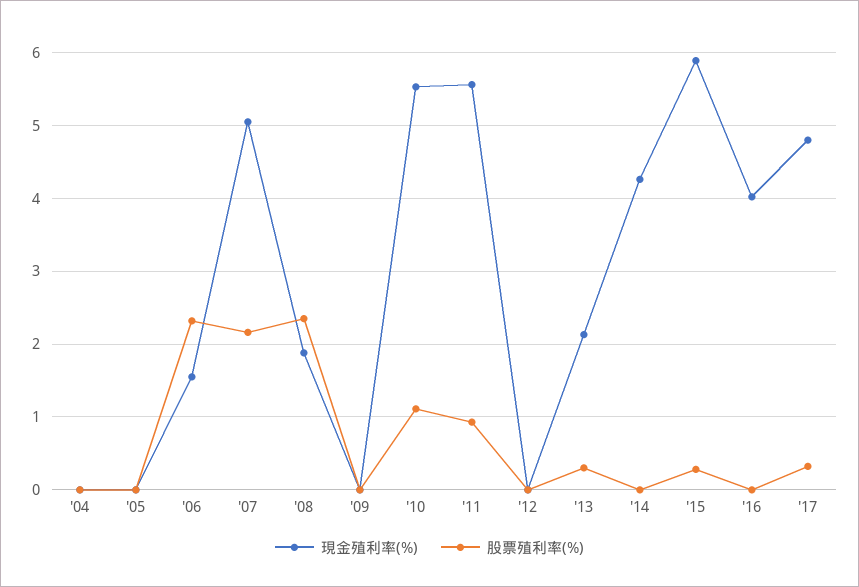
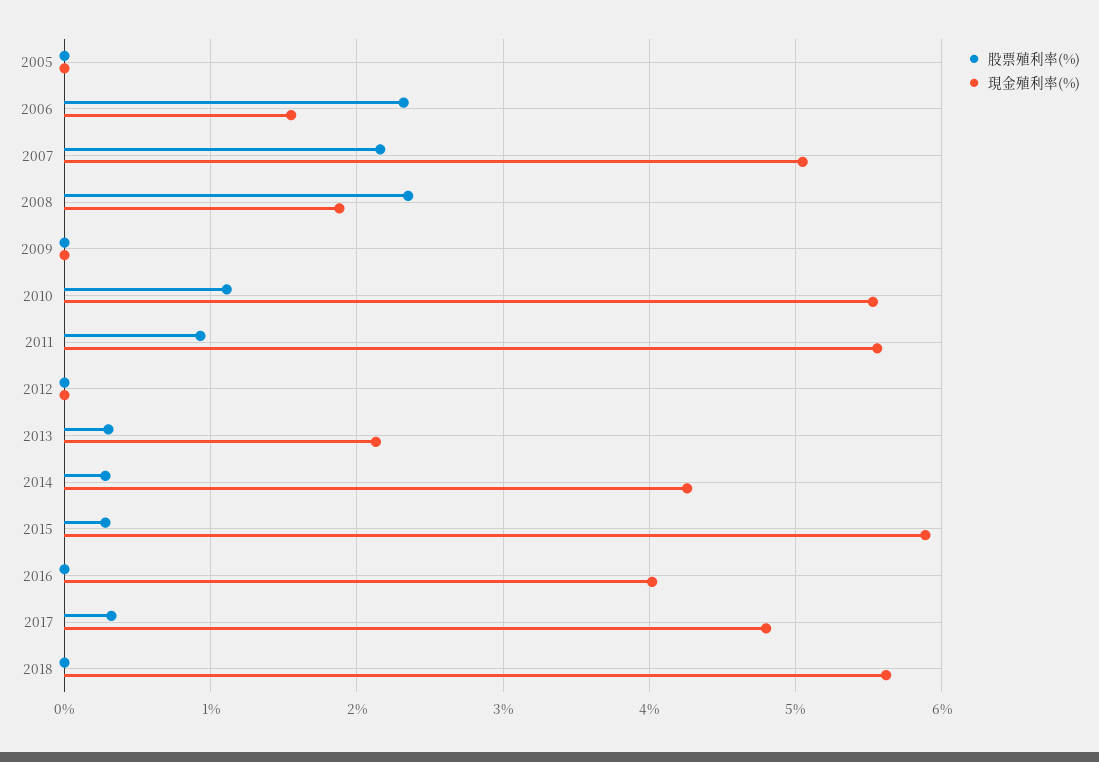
現金殖利率(%), '04: 0 -> none
股票殖利率(%), '04: 0 -> none
股票殖利率(%), '14: 0 -> 0.3
股票殖利率(%), 2018: none -> 0
現金殖利率(%), 2018: none -> 5.6

